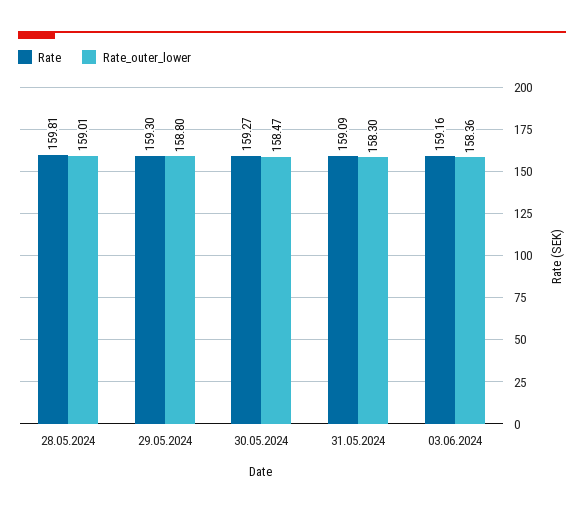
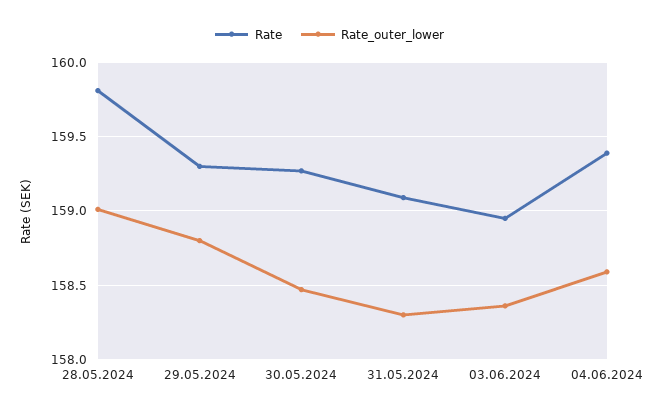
Rate, 03.06.2024: 159.16 -> 158.95
Rate, 04.06.2024: none -> 159.4
Rate_outer_lower, 04.06.2024: none -> 158.6

